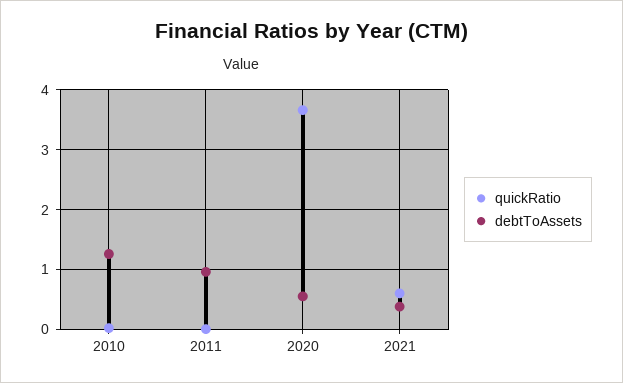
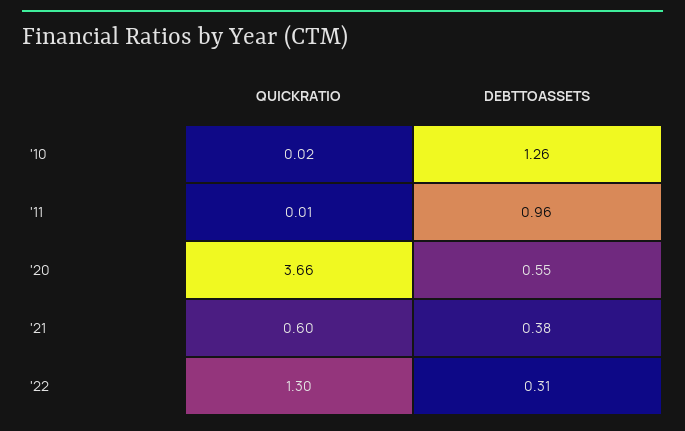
quickRatio, '22: none -> 1.3
debtToAssets, '22: none -> 0.31

